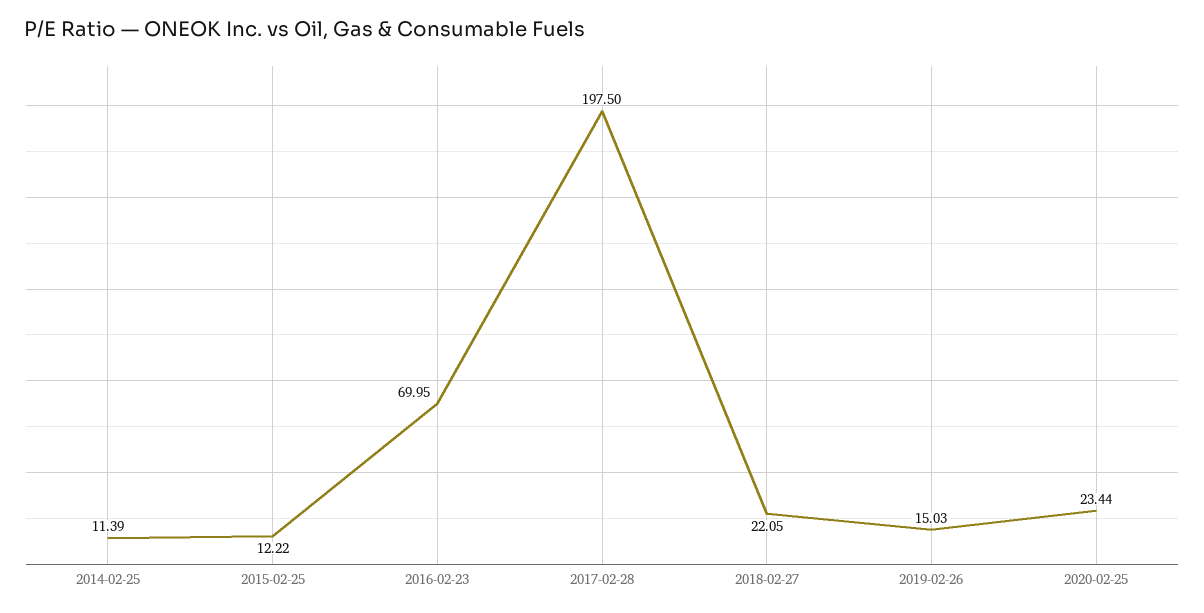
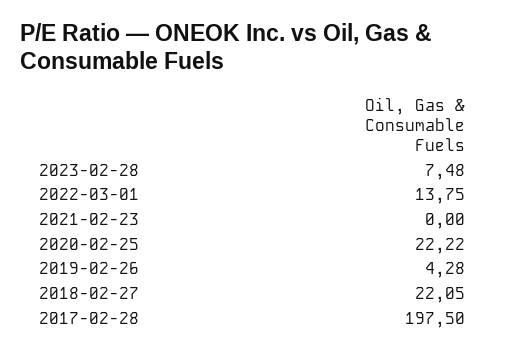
2014-02-25: 11.39 -> none
2015-02-25: 12.22 -> none
2016-02-23: 69.95 -> none
2019-02-26: 15.03 -> 4.28
2020-02-25: 23.44 -> 22.22
2023-02-28: none -> 7.48
2022-03-01: none -> 13.75
2021-02-23: none -> 0

